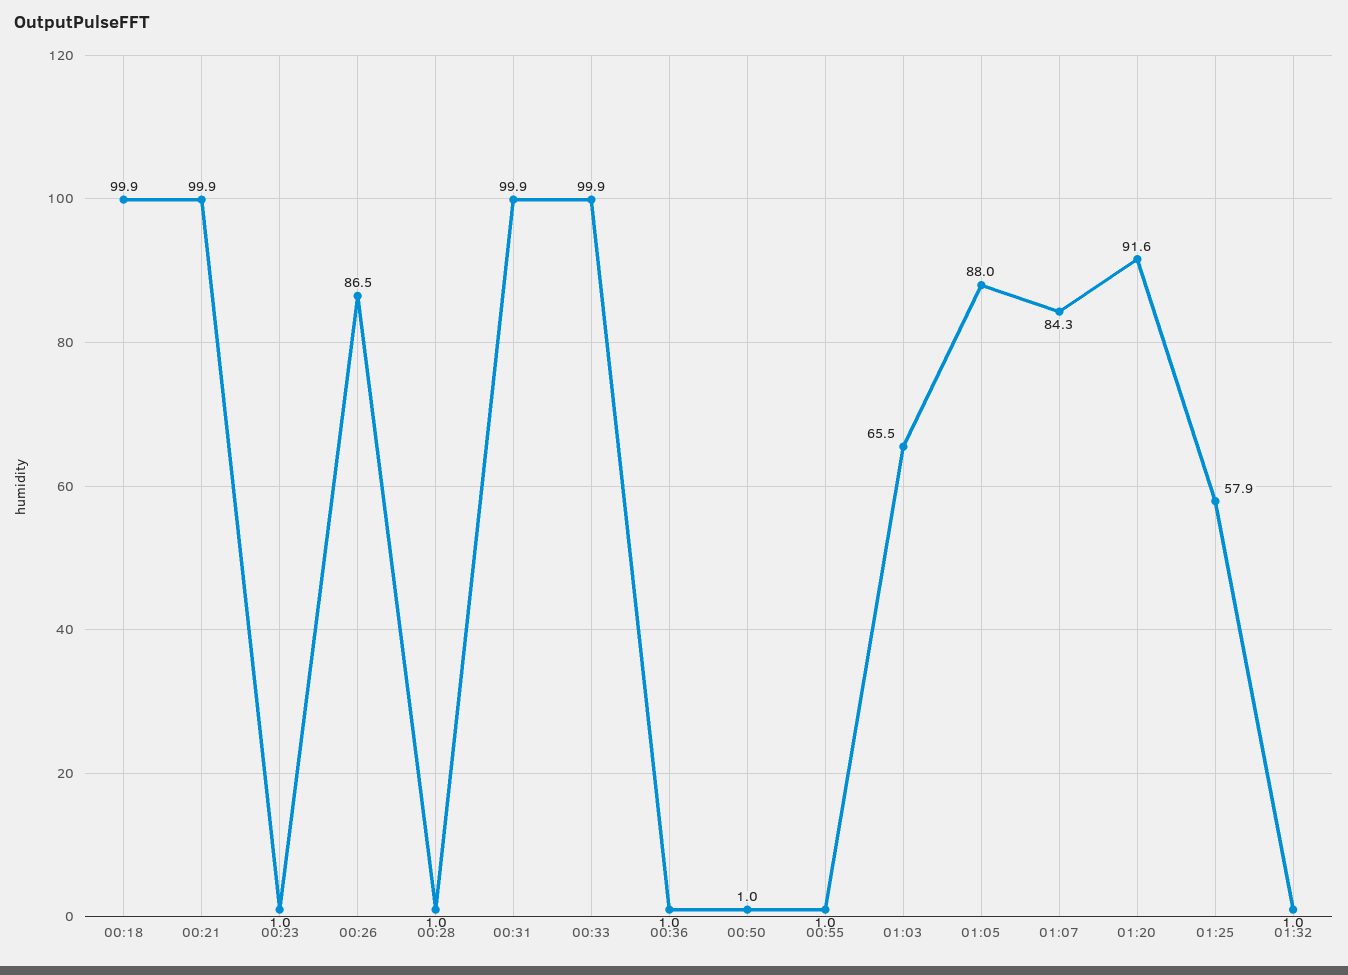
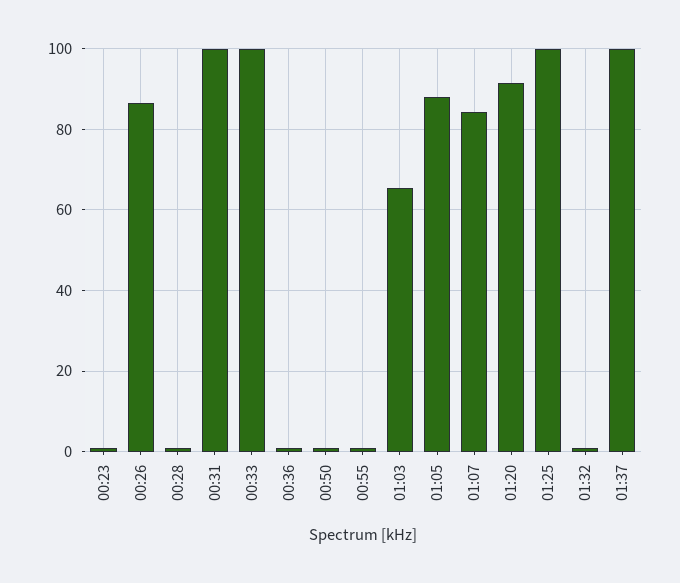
00:18: 99.9 -> none
00:21: 99.9 -> none
01:25: 57.9 -> 100
01:37: none -> 100

